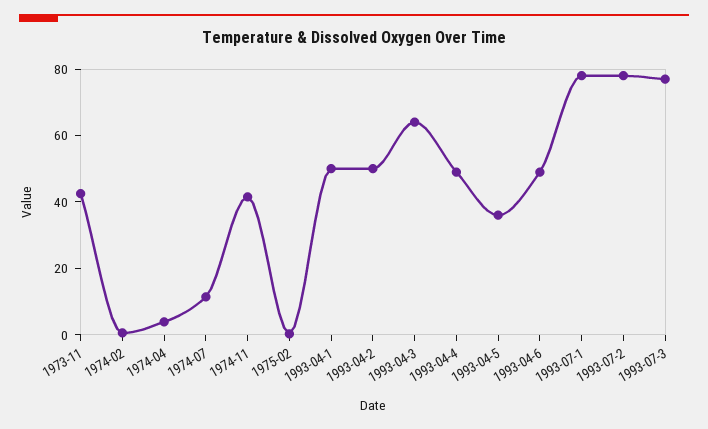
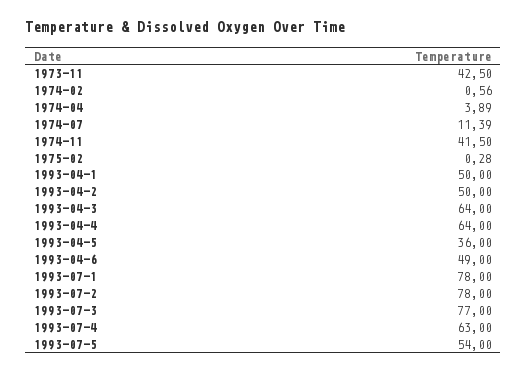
1993-04-4: 50 -> 64
1993-07-4: none -> 63
1993-07-5: none -> 54

